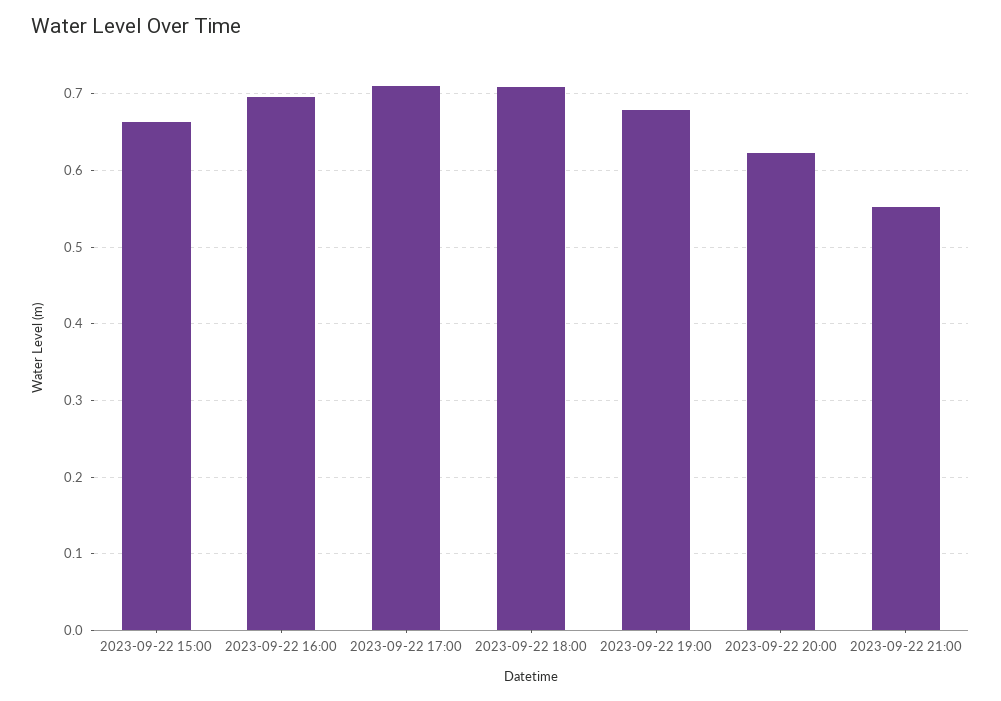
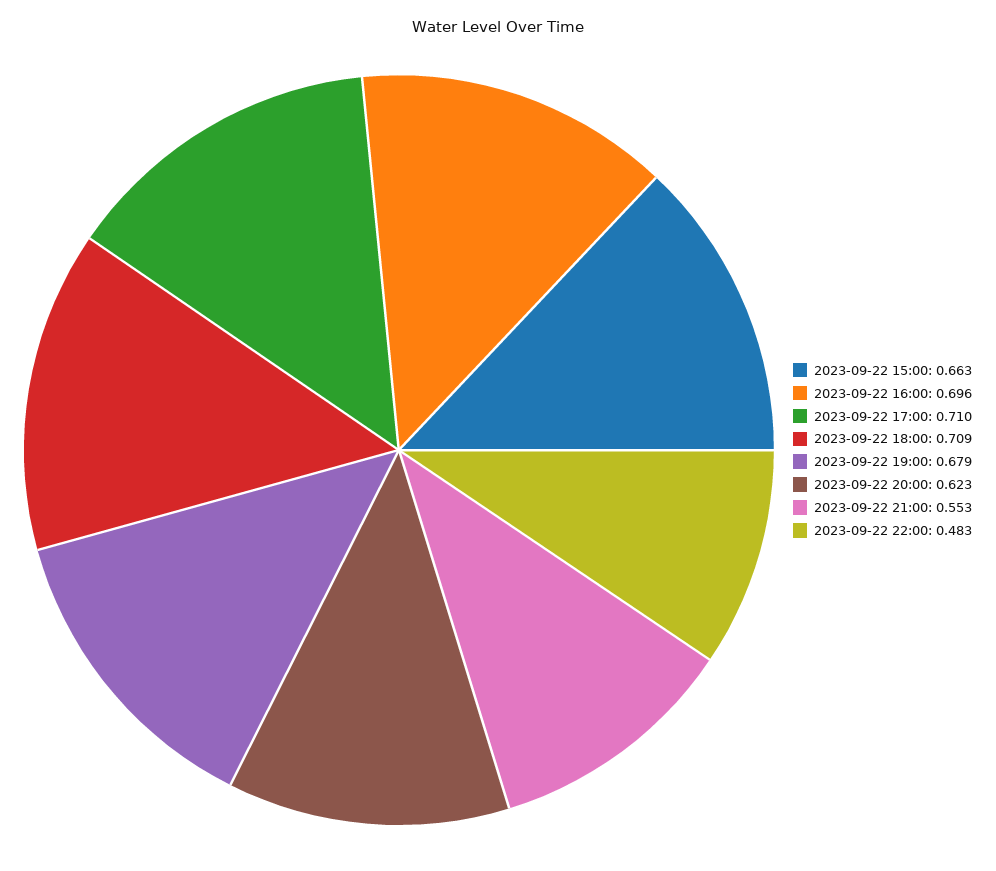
2023-09-22 22:00: none -> 0.483

